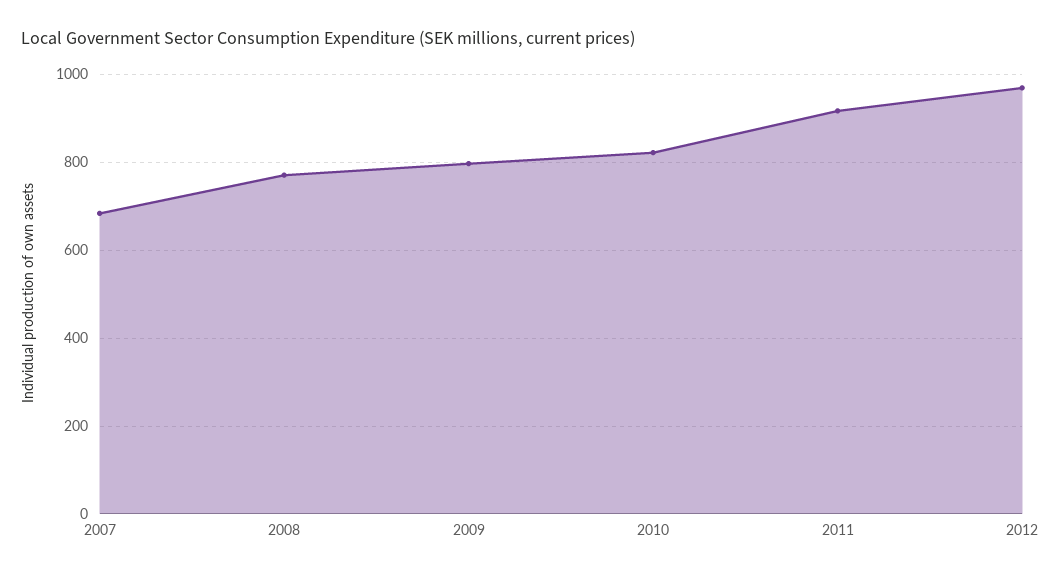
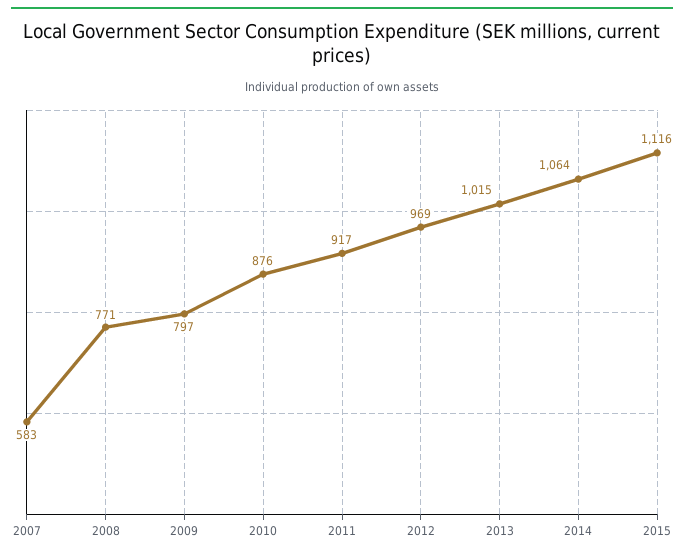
2007: 680 -> 583
2010: 820 -> 876
2013: none -> 1015
2014: none -> 1064
2015: none -> 1116

